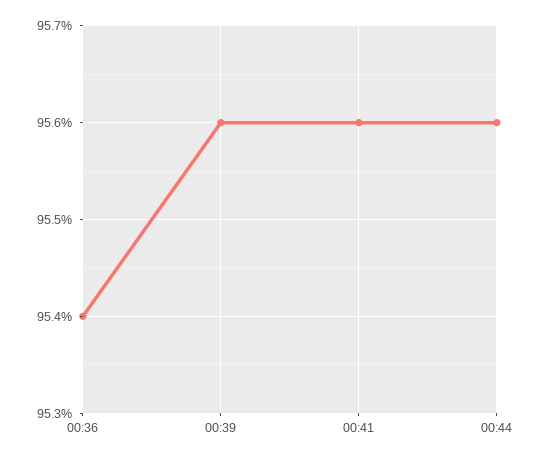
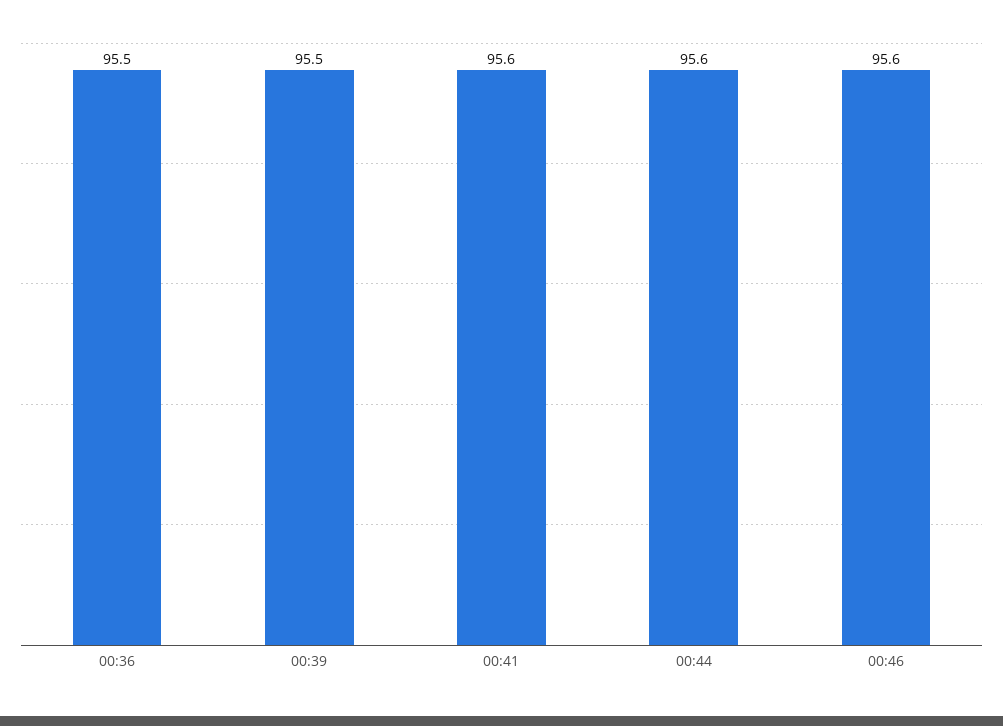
00:36: 95.4 -> 95.5
00:39: 95.6 -> 95.5
00:46: none -> 95.6

